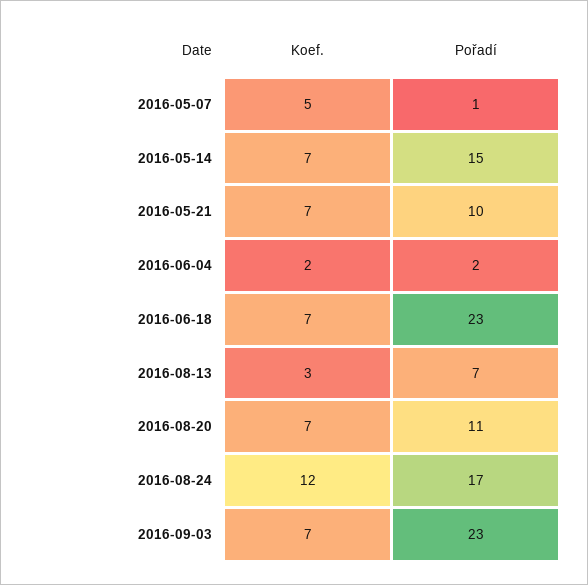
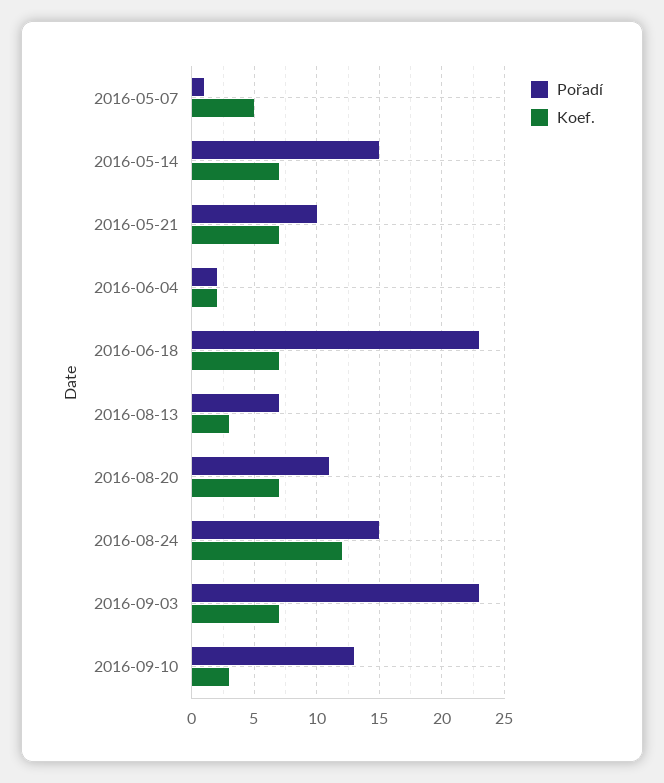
Pořadí, 2016-08-24: 17 -> 15
Pořadí, 2016-09-10: none -> 13
Koef., 2016-09-10: none -> 3

